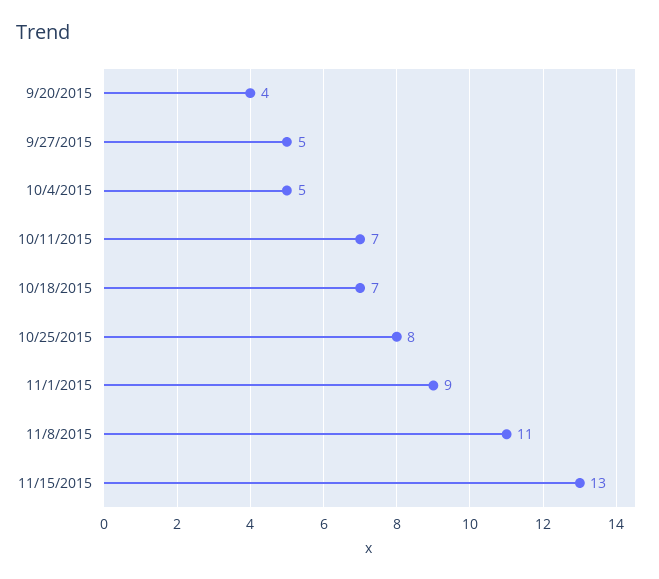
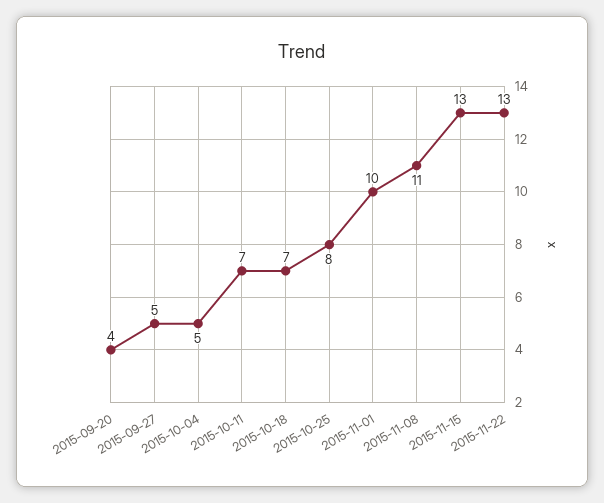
11/1/2015: 9 -> 10
2015-11-22: none -> 13

